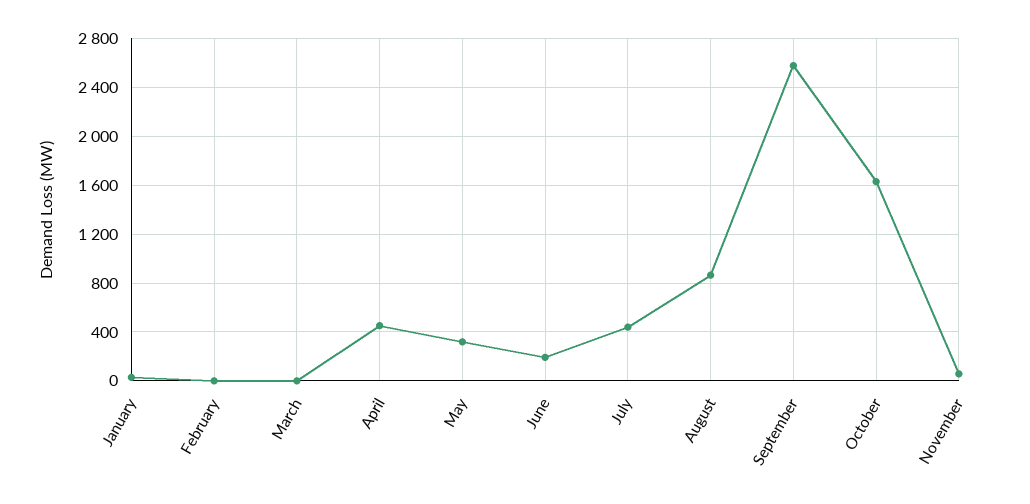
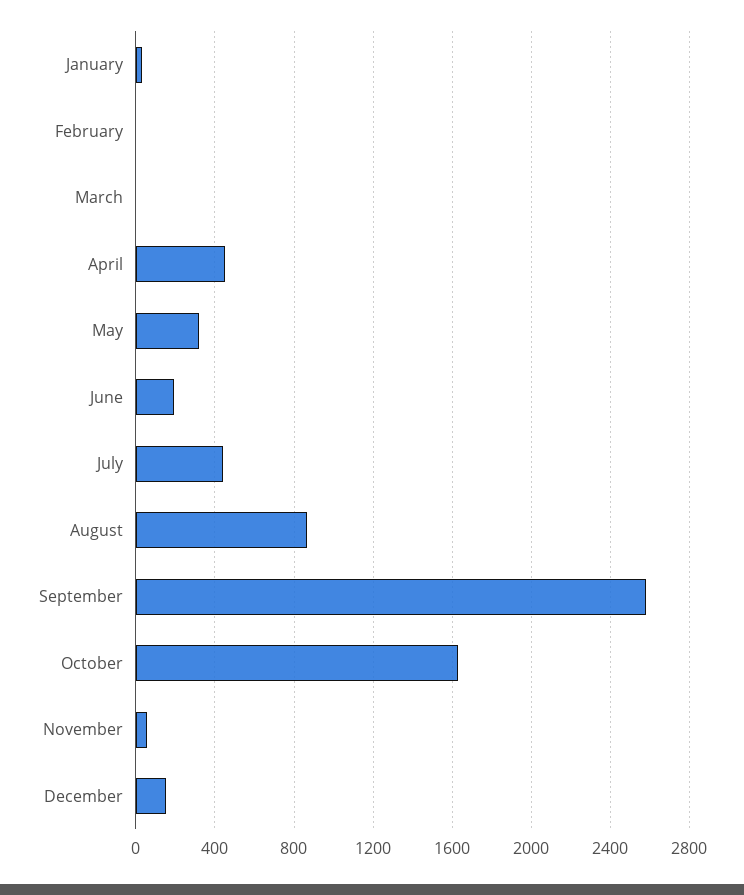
December: none -> 150

